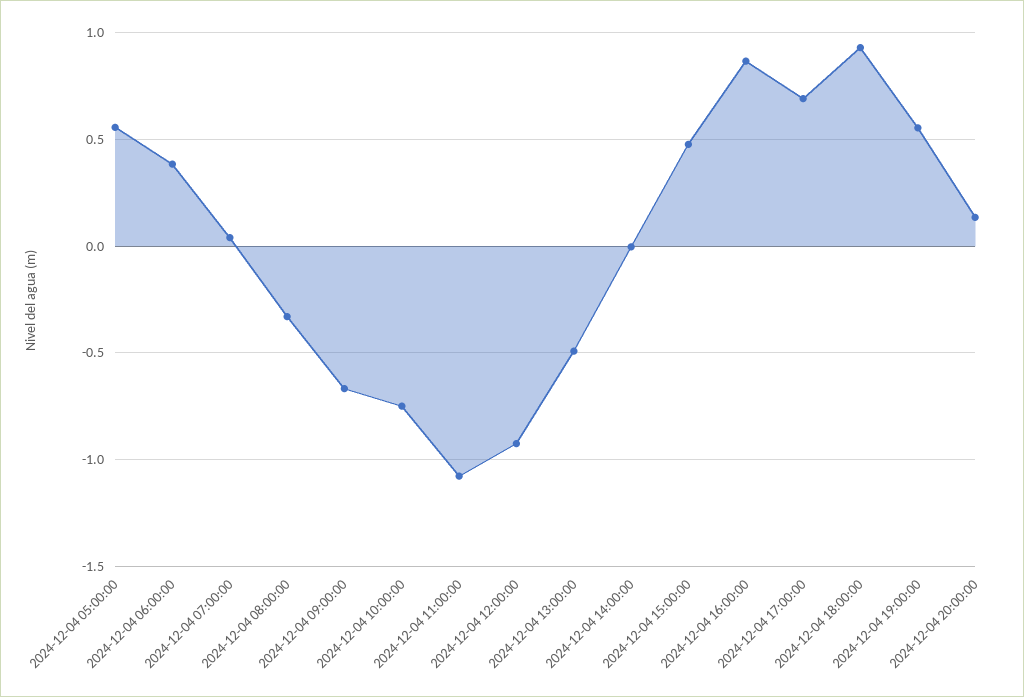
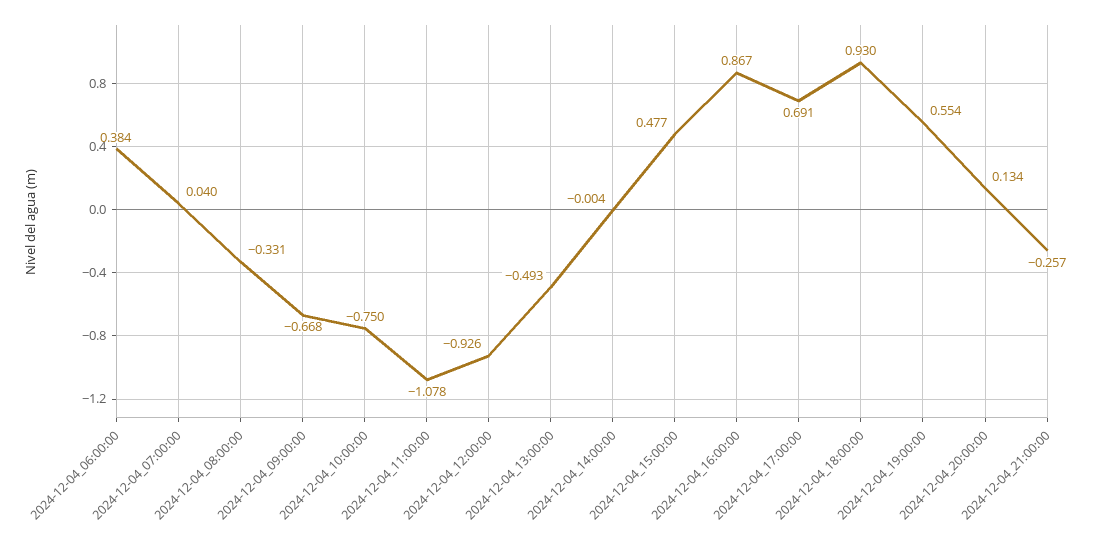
2024-12-04 05:00:00: 0.55 -> none
2024-12-04_21:00:00: none -> -0.257

